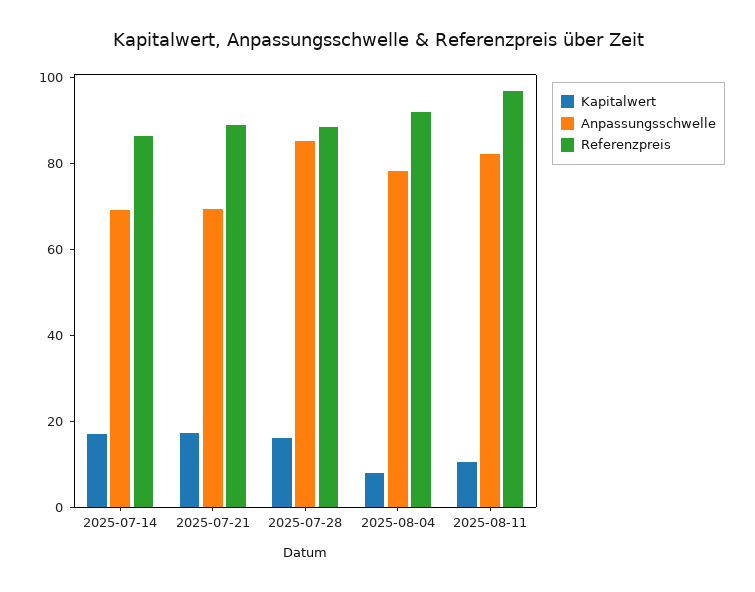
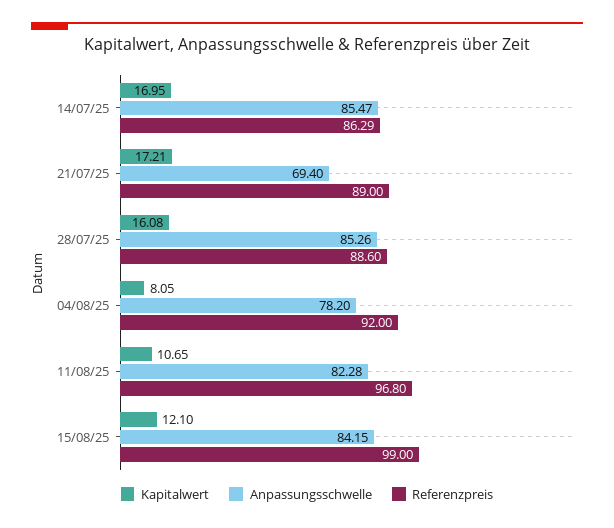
Anpassungsschwelle, 2025-07-14: 70 -> 85.47
Kapitalwert, 15/08/25: none -> 12.1
Anpassungsschwelle, 15/08/25: none -> 84.15
Referenzpreis, 15/08/25: none -> 99

